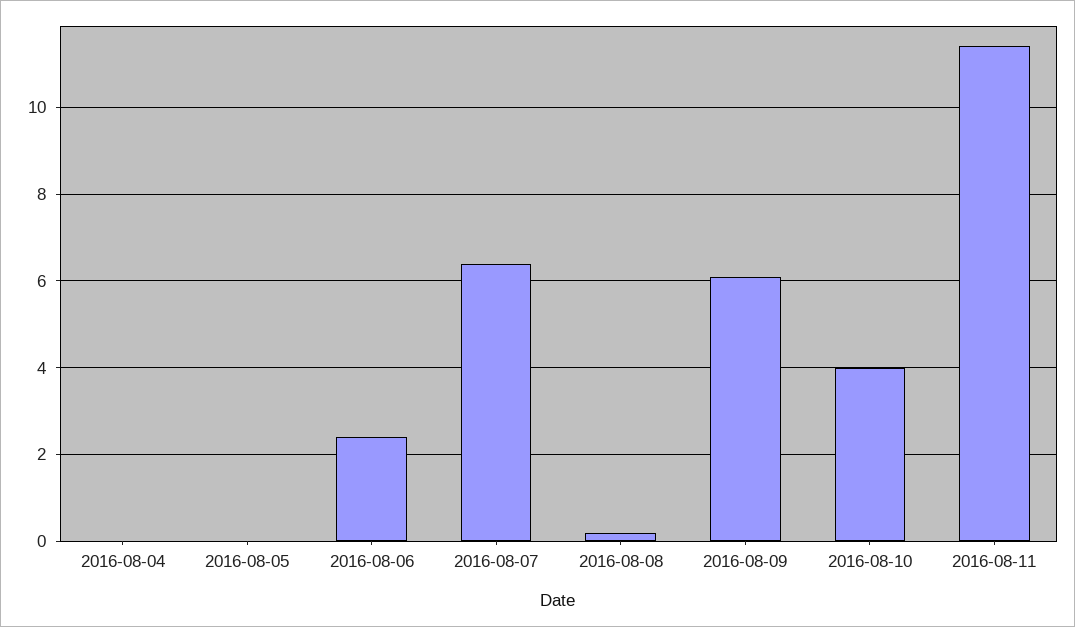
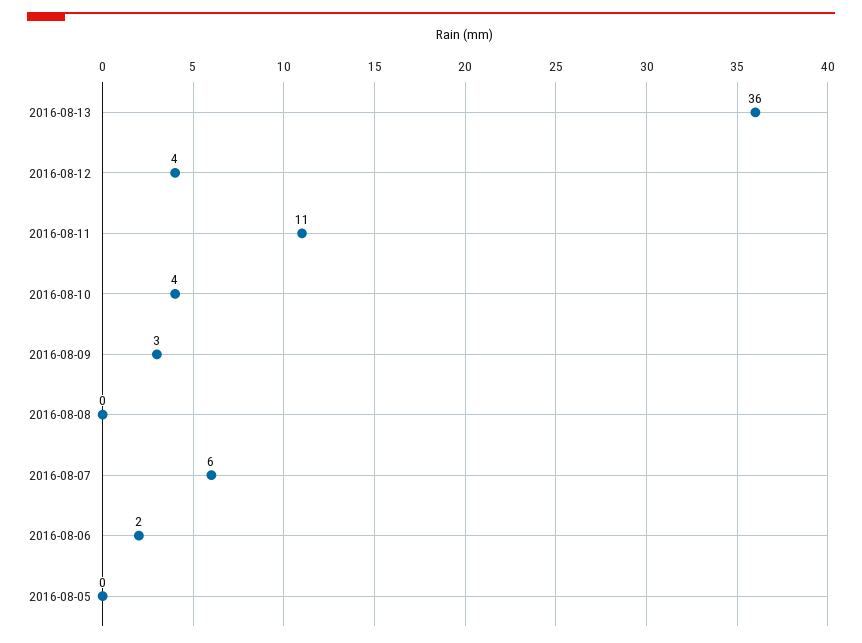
2016-08-04: 0 -> none
2016-08-09: 6 -> 3
2016-08-13: none -> 36
2016-08-12: none -> 4

